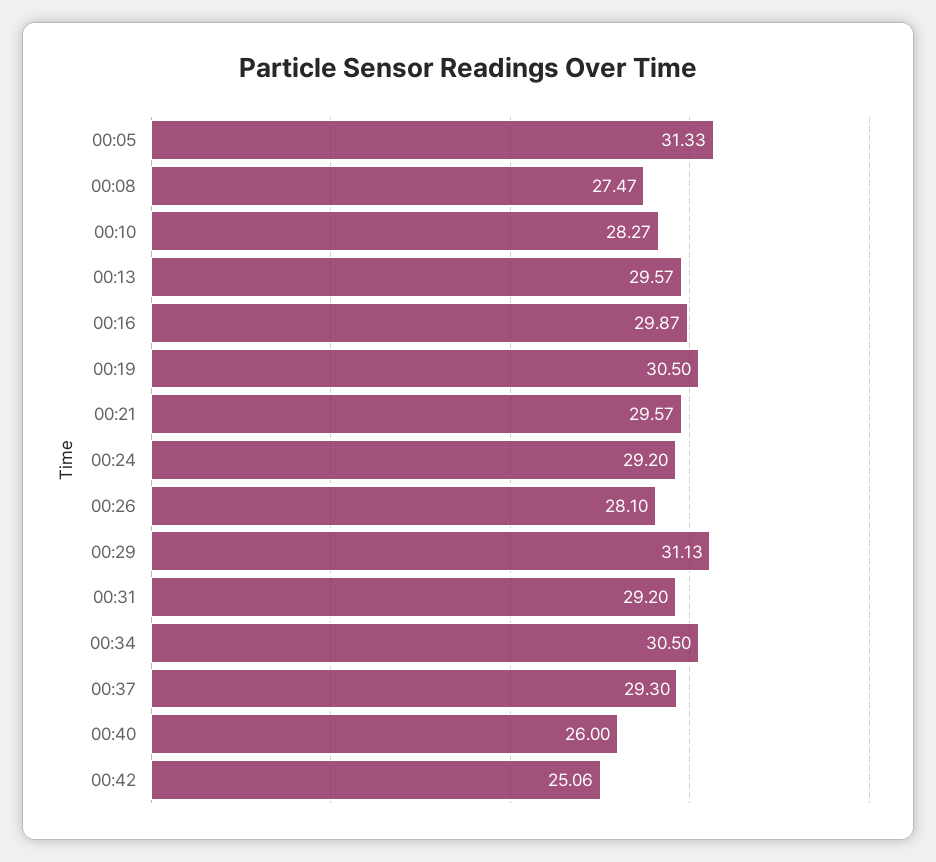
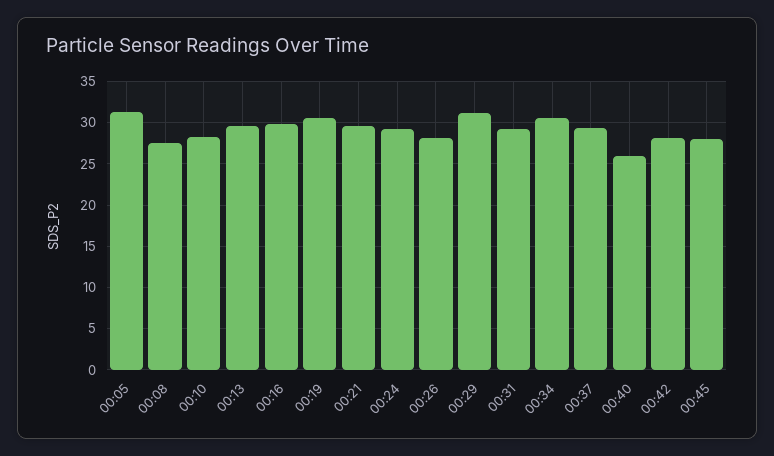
00:42: 25.06 -> 28
00:45: none -> 28

